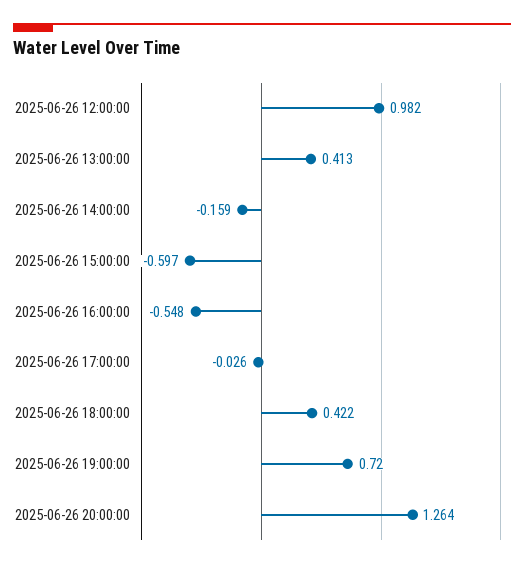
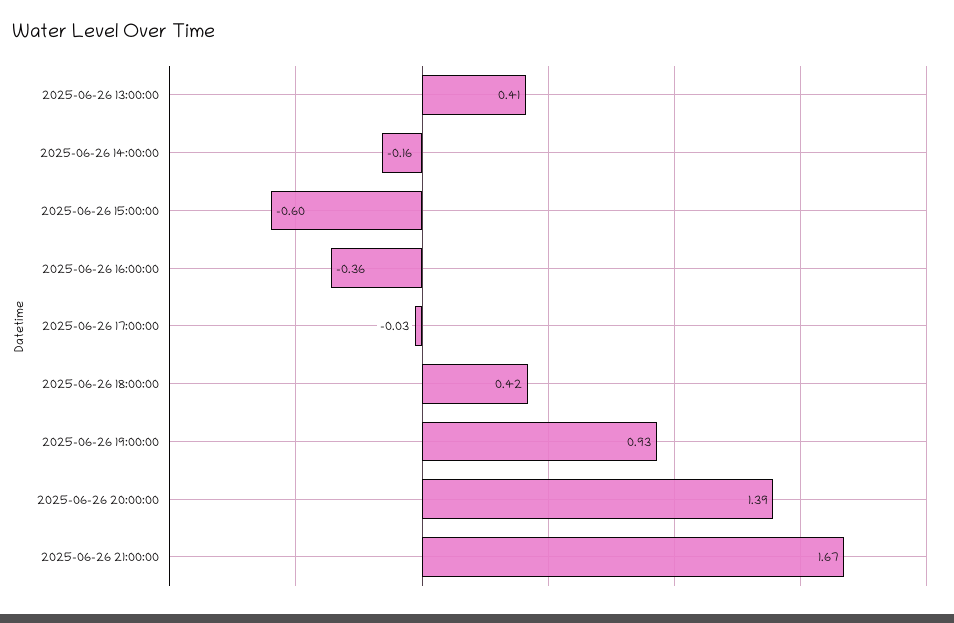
2025-06-26 12:00:00: 0.982 -> none
2025-06-26 16:00:00: -0.548 -> -0.36
2025-06-26 19:00:00: 0.72 -> 0.93
2025-06-26 20:00:00: 1.264 -> 1.39
2025-06-26 21:00:00: none -> 1.67

